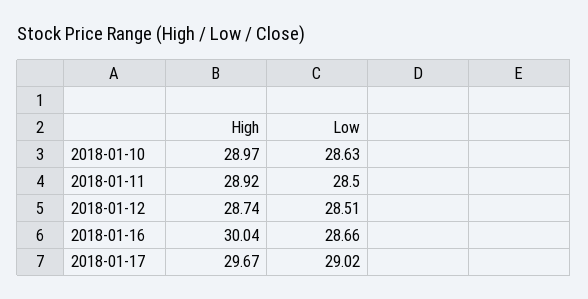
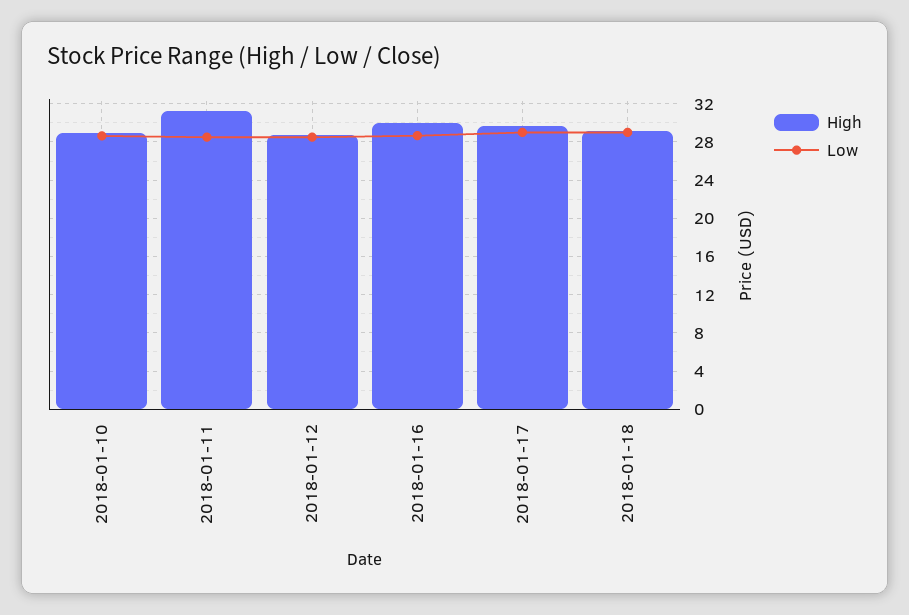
High, 2018-01-11: 28.92 -> 31
High, 2018-01-18: none -> 29
Low, 2018-01-18: none -> 29

